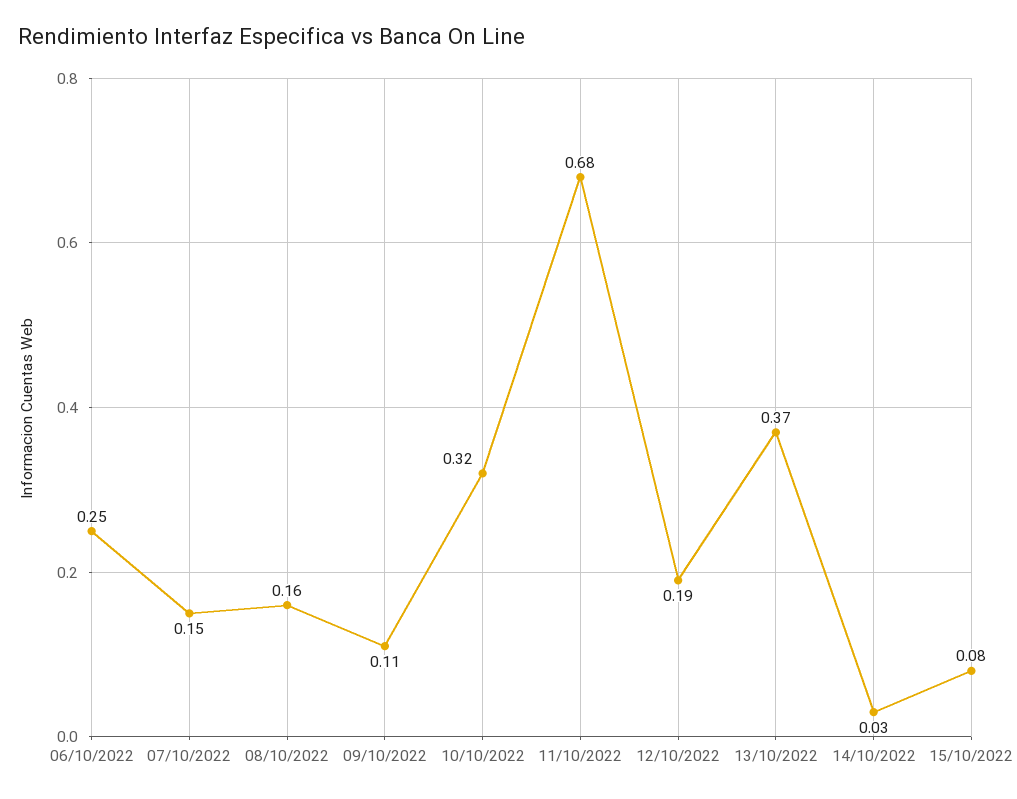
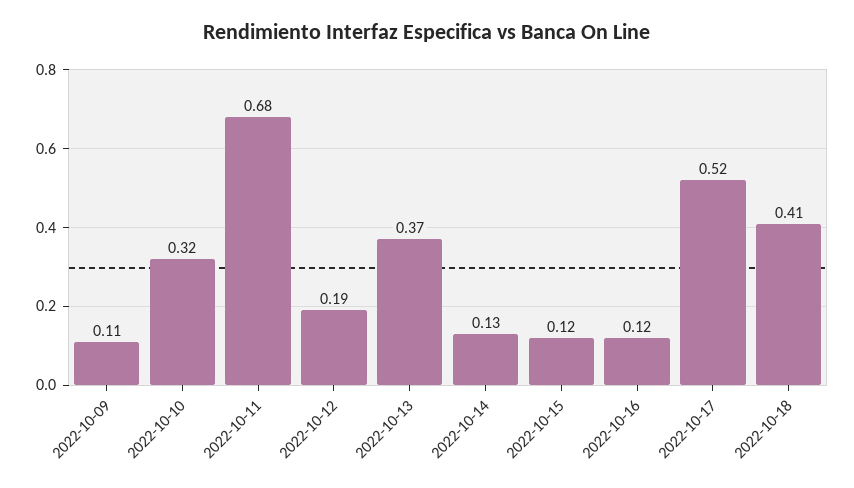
06/10/2022: 0.25 -> none
07/10/2022: 0.15 -> none
08/10/2022: 0.16 -> none
14/10/2022: 0.03 -> 0.13
15/10/2022: 0.08 -> 0.12
2022-10-16: none -> 0.12
2022-10-17: none -> 0.52
2022-10-18: none -> 0.41

